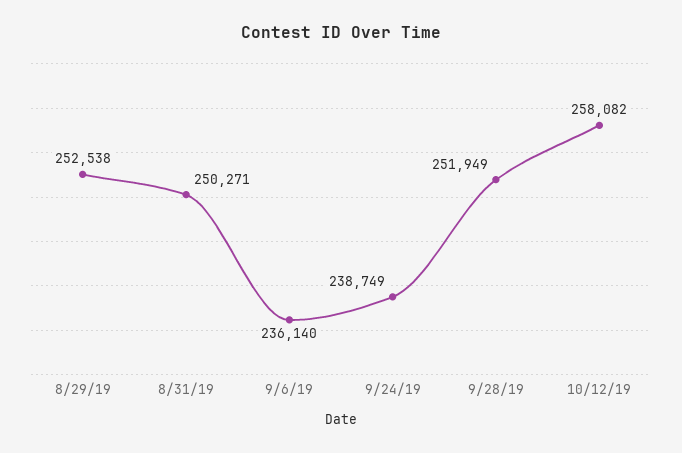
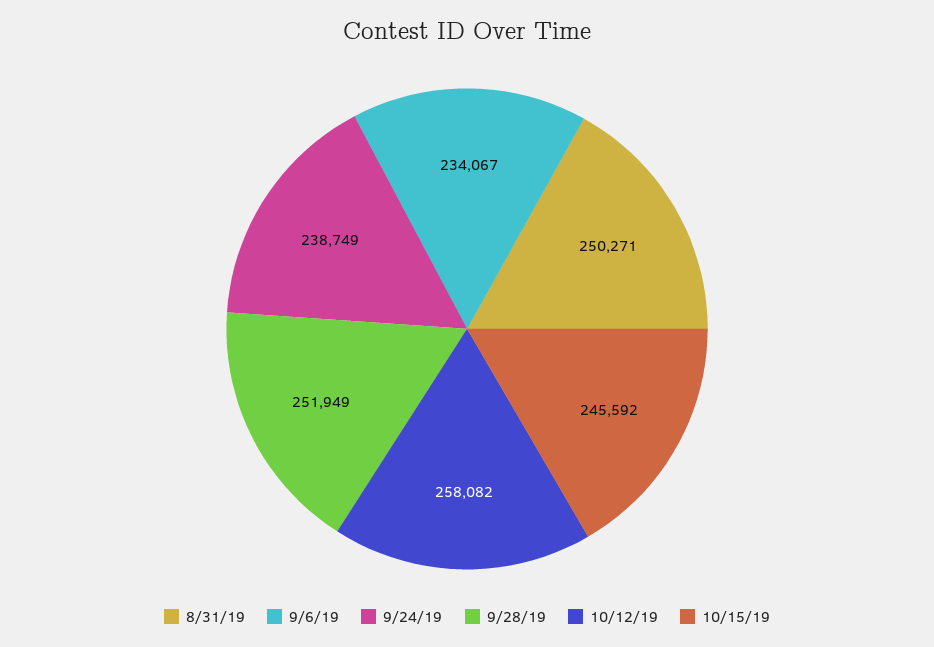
8/29/19: 252538 -> none
9/6/19: 236140 -> 234067
10/15/19: none -> 245592

